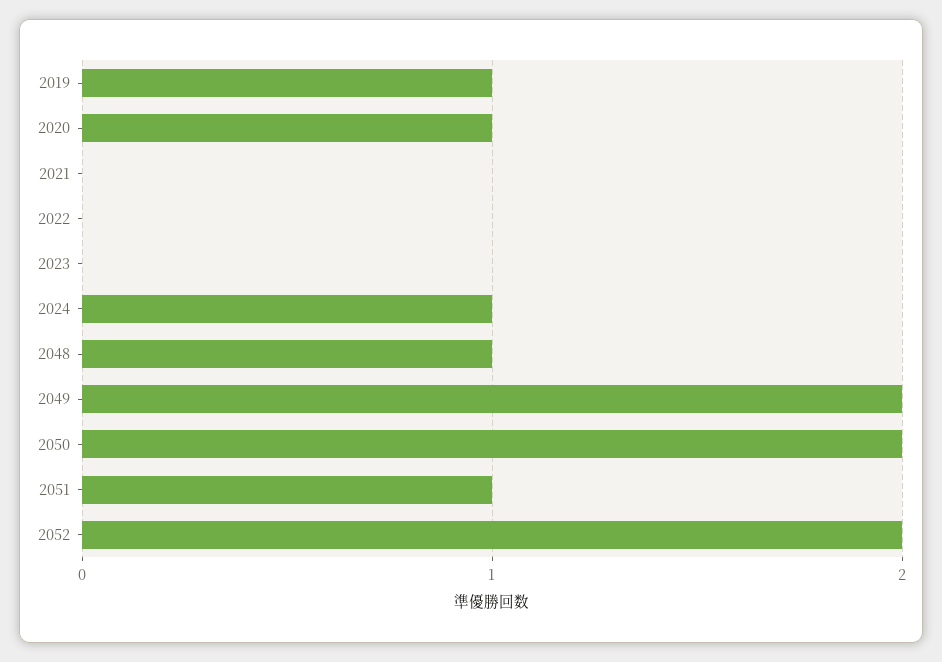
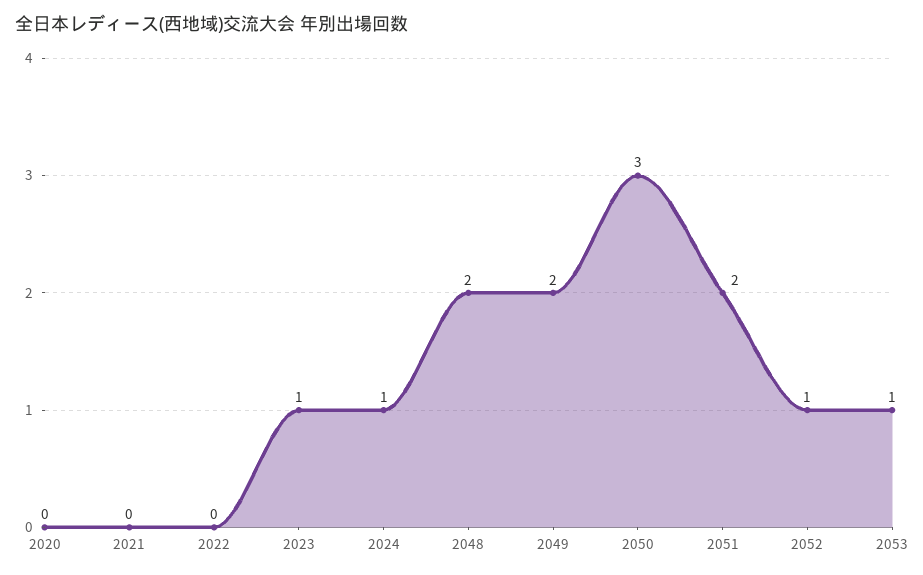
2019: 1 -> none
2020: 1 -> 0
2023: 0 -> 1
2048: 1 -> 2
2050: 2 -> 3
2051: 1 -> 2
2052: 2 -> 1
2053: none -> 1

